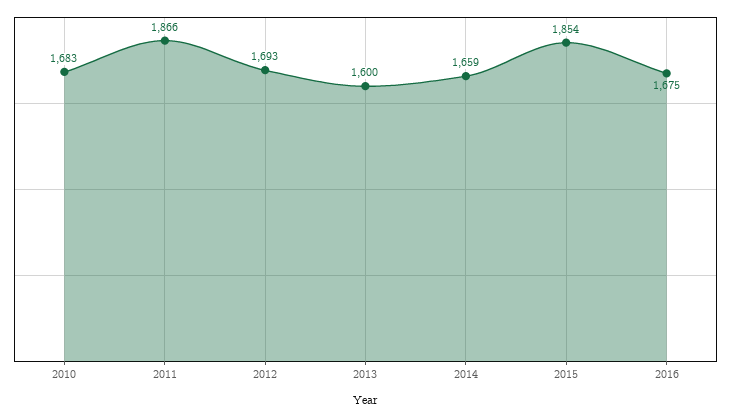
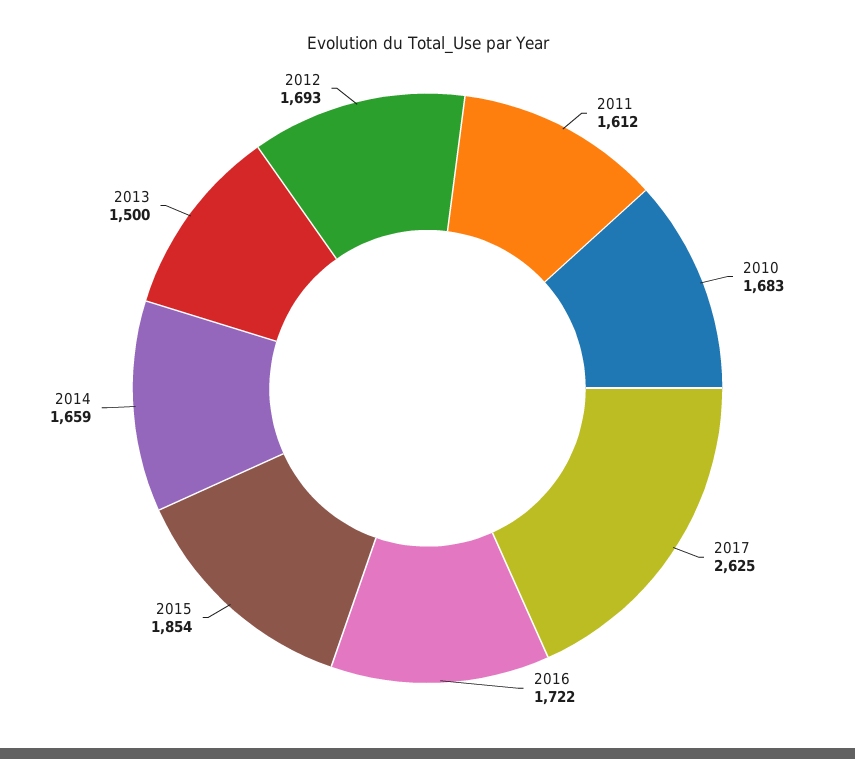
2011: 1866 -> 1612
2013: 1600 -> 1500
2016: 1675 -> 1722
2017: none -> 2625

